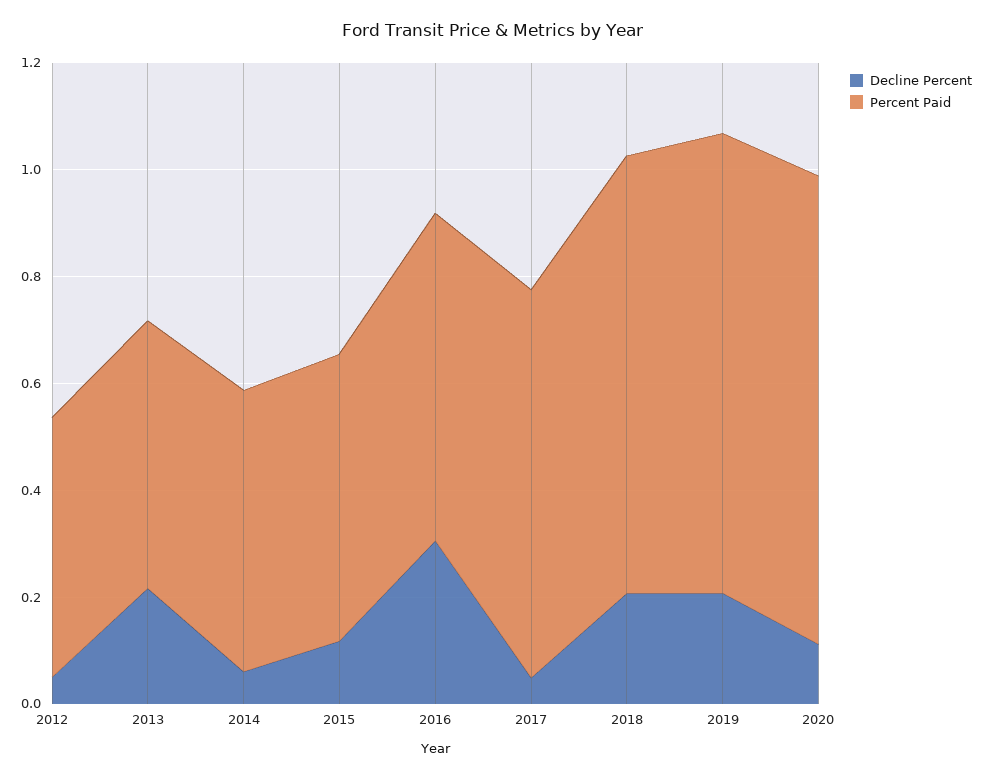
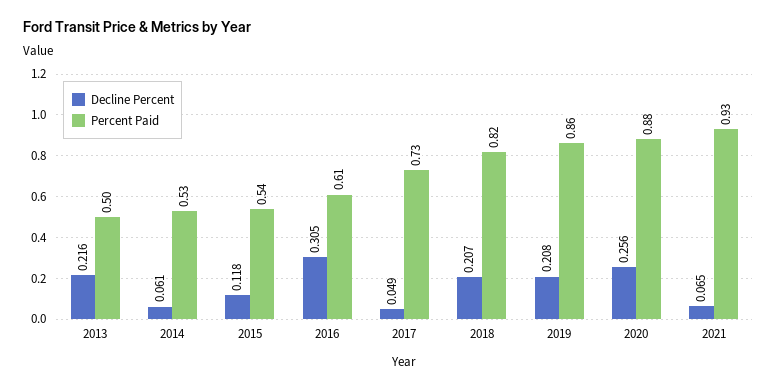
Decline Percent, 2012: 0.05 -> none
Percent Paid, 2012: 0.5 -> none
Decline Percent, 2020: 0.1 -> 0.256
Decline Percent, 2021: none -> 0.065
Percent Paid, 2021: none -> 0.93

